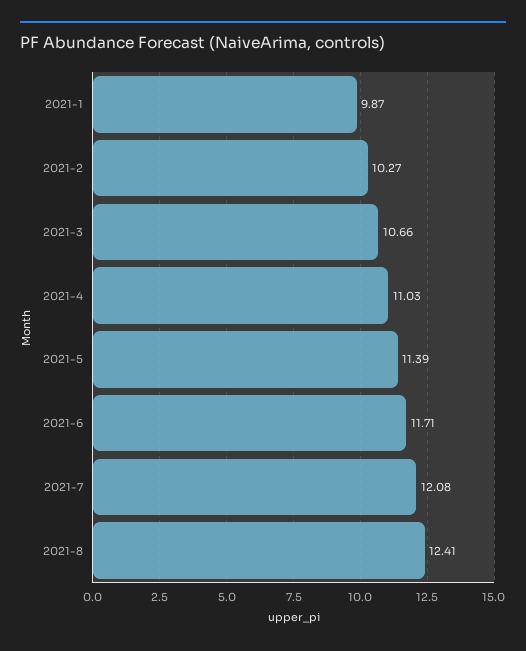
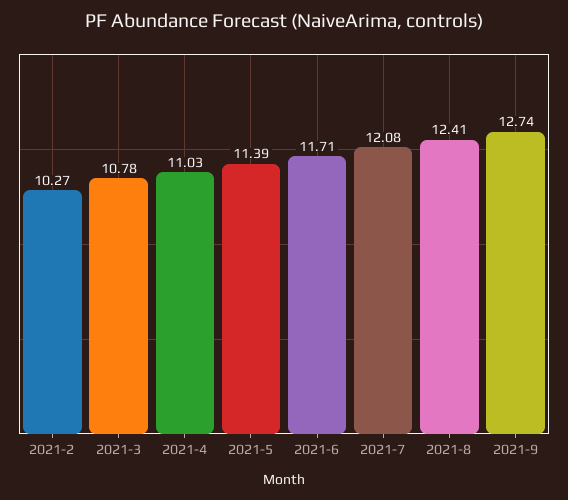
2021-1: 9.87 -> none
2021-3: 10.66 -> 10.78
2021-9: none -> 12.74

